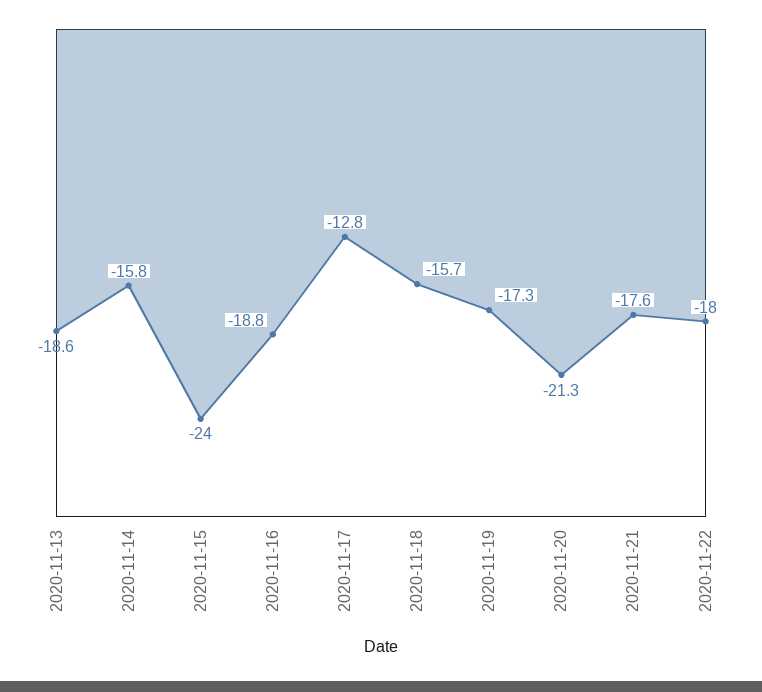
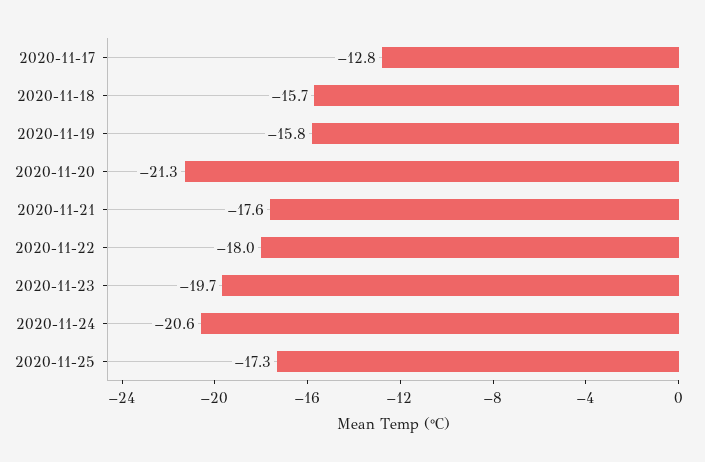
2020-11-13: -18.6 -> none
2020-11-14: -15.8 -> none
2020-11-15: -24 -> none
2020-11-16: -18.8 -> none
2020-11-19: -17.3 -> -15.8
2020-11-23: none -> -19.7
2020-11-24: none -> -20.6
2020-11-25: none -> -17.3

